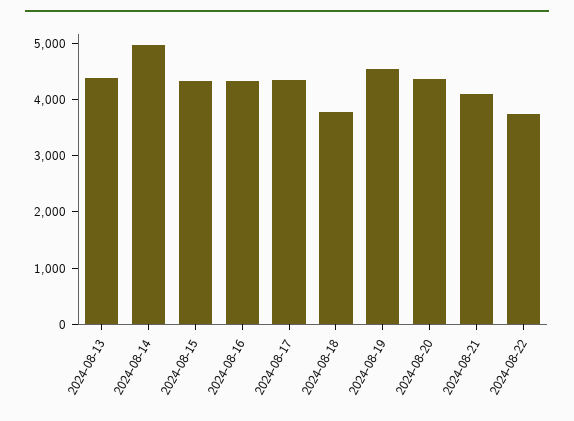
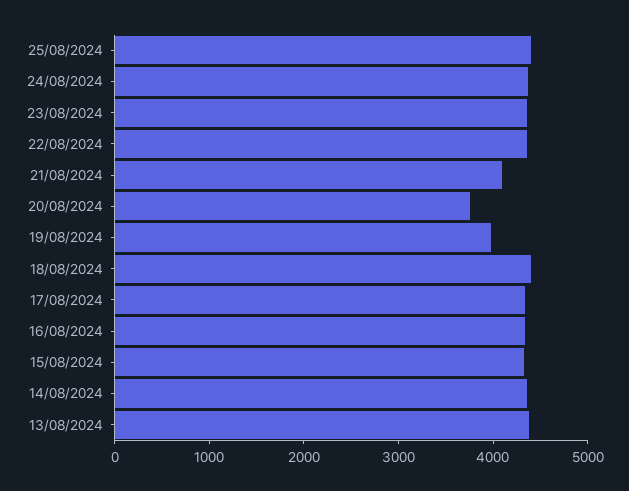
2024-08-14: 5000 -> 4400
2024-08-18: 3800 -> 4400
2024-08-19: 4600 -> 4000
2024-08-20: 4400 -> 3800
2024-08-22: 3800 -> 4400
25/08/2024: none -> 4400
24/08/2024: none -> 4400
23/08/2024: none -> 4400

